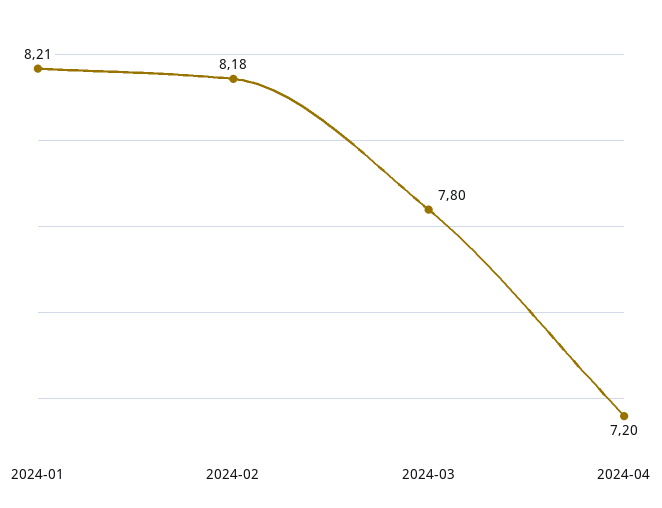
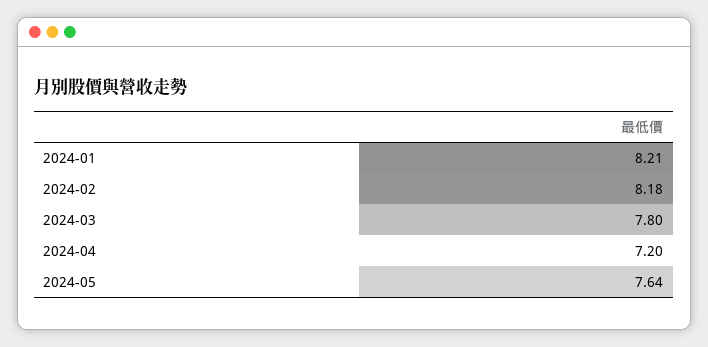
2024-05: none -> 7.64

